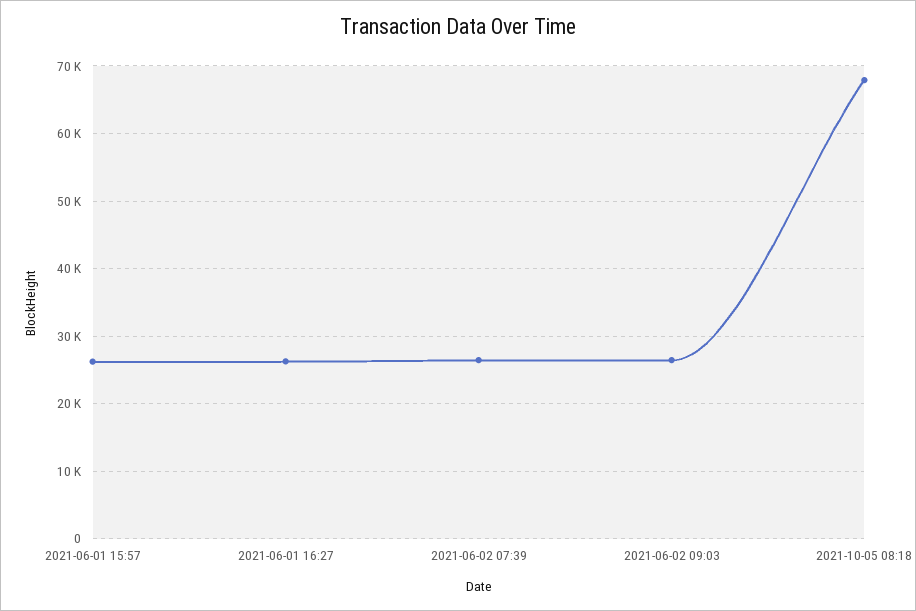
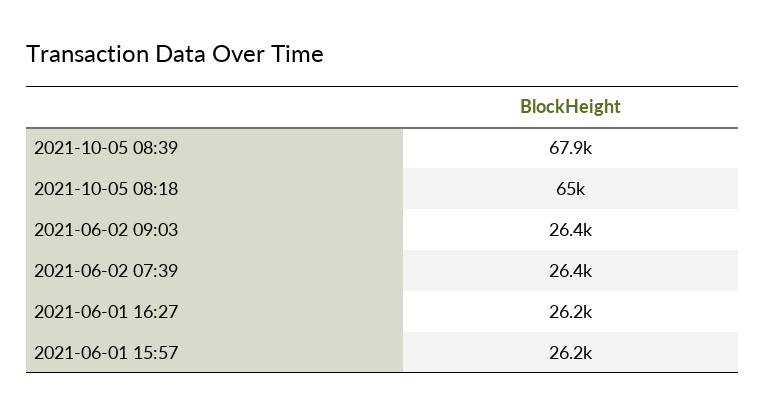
2021-10-05 08:18: 68000 -> 65000
2021-10-05 08:39: none -> 67900

